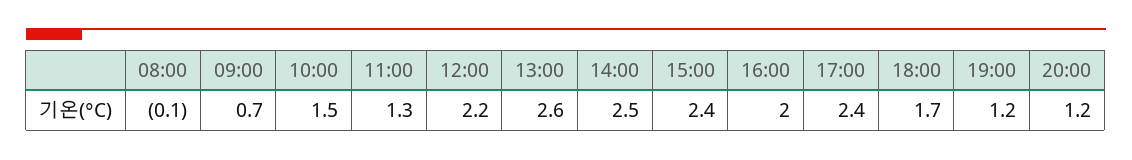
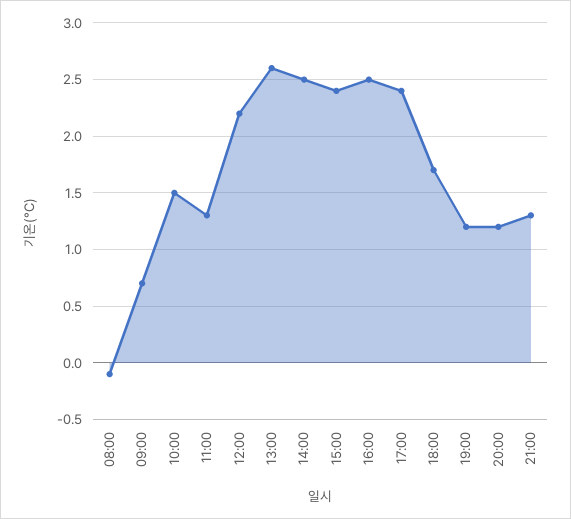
16:00: 2 -> 2.5
21:00: none -> 1.3

